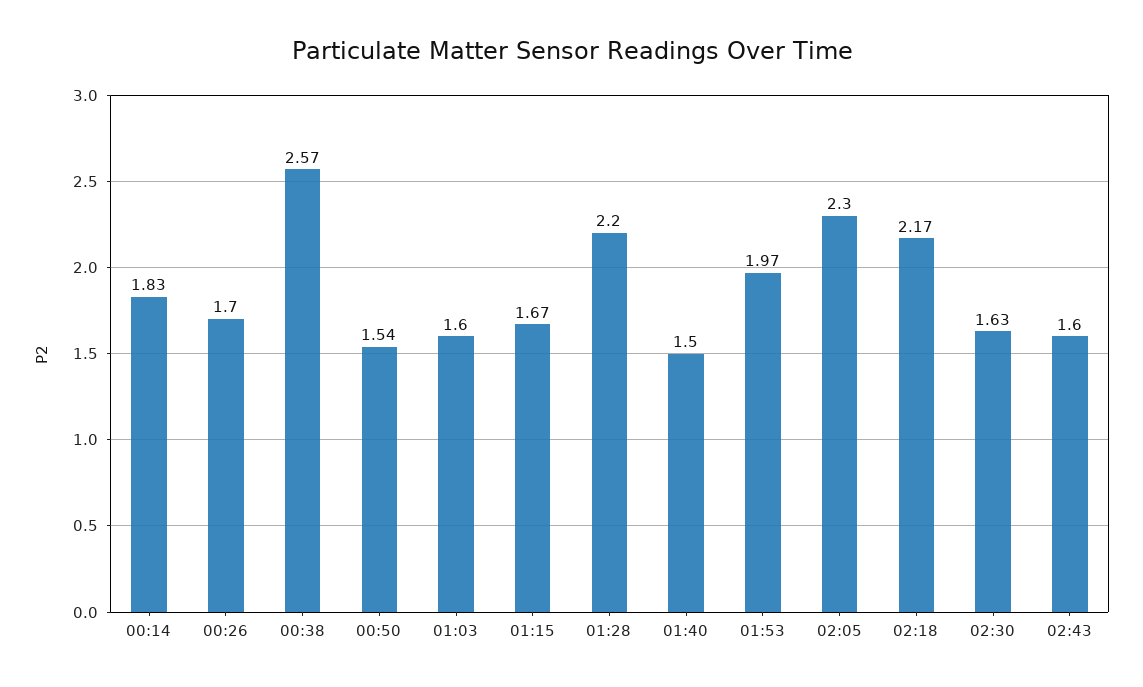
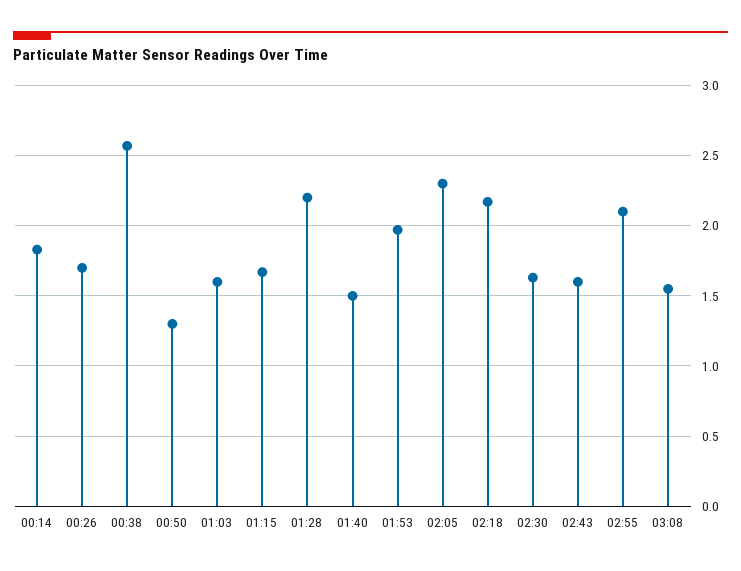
00:50: 1.54 -> 1.3
02:55: none -> 2.1
03:08: none -> 1.55

